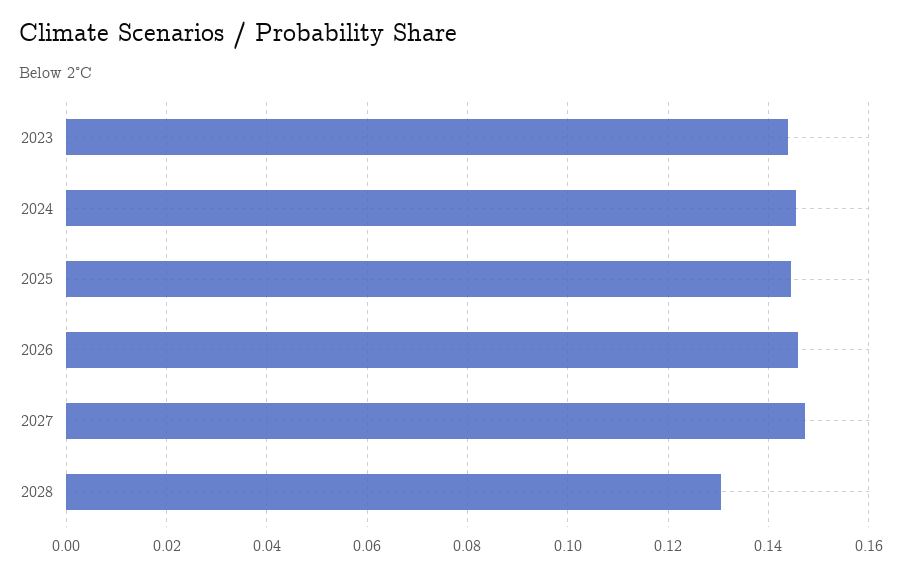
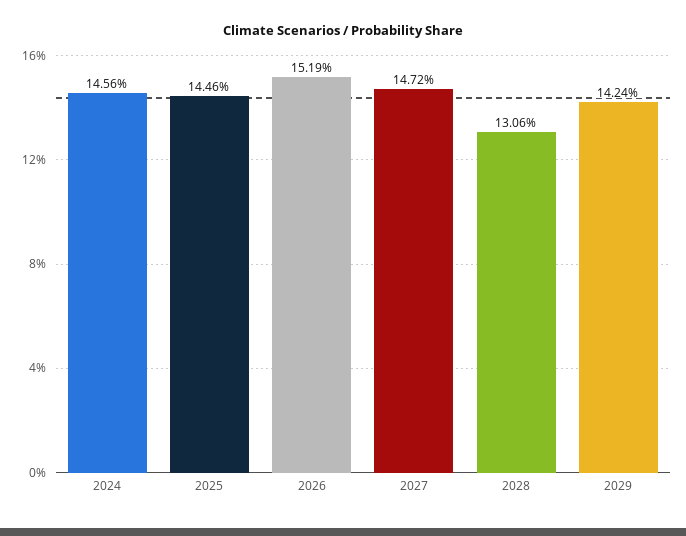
2023: 0.144 -> none
2026: 0.146 -> 0.1519
2029: none -> 0.1424

